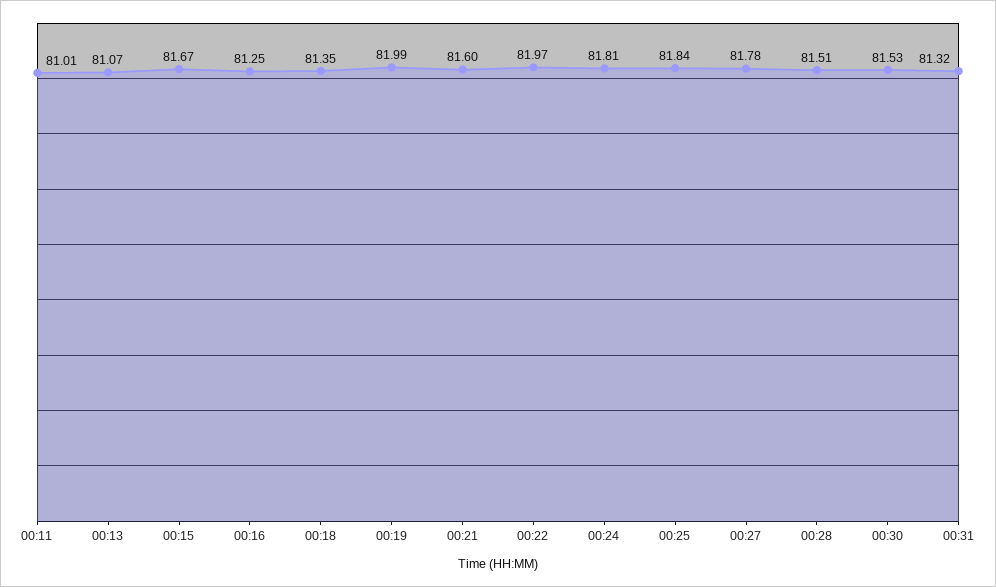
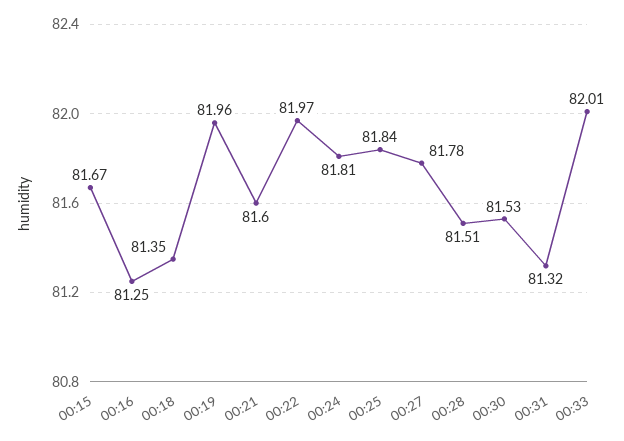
00:11: 81.01 -> none
00:13: 81.07 -> none
00:19: 81.99 -> 81.96
00:33: none -> 82.01

